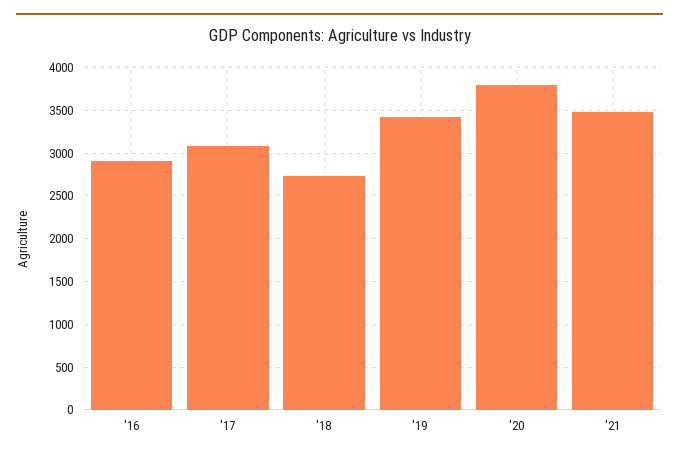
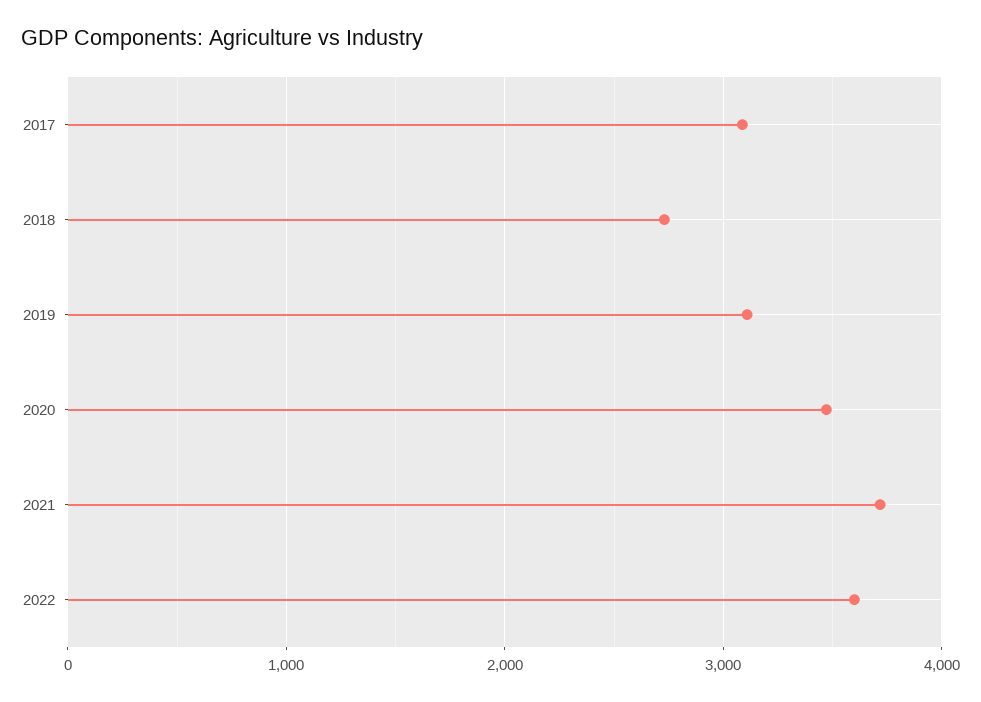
'16: 2900 -> none
'19: 3400 -> 3100
'20: 3800 -> 3500
'21: 3500 -> 3700
2022: none -> 3600

